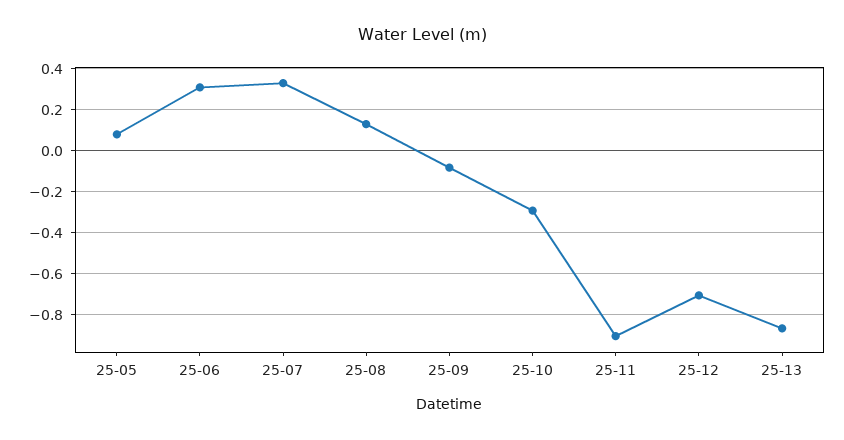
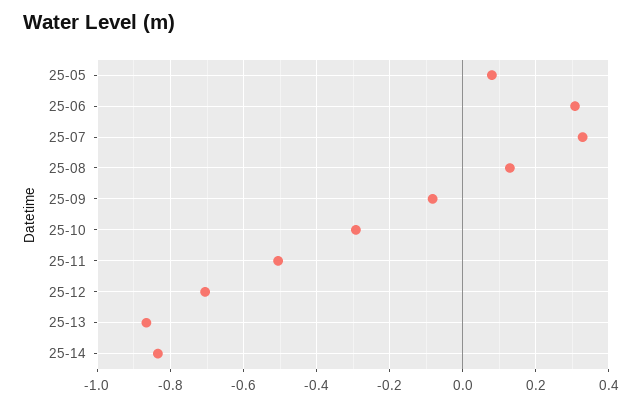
25-11: -0.9 -> -0.5
25-14: none -> -0.84

